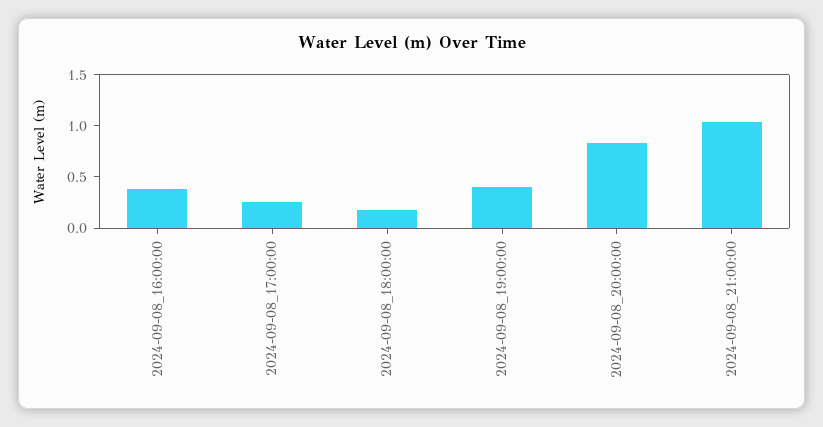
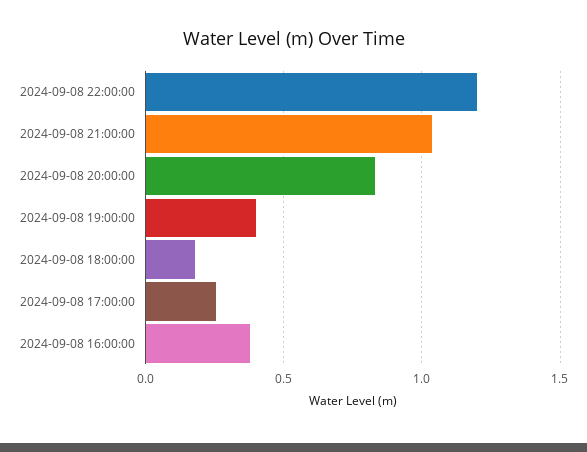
2024-09-08 22:00:00: none -> 1.2

